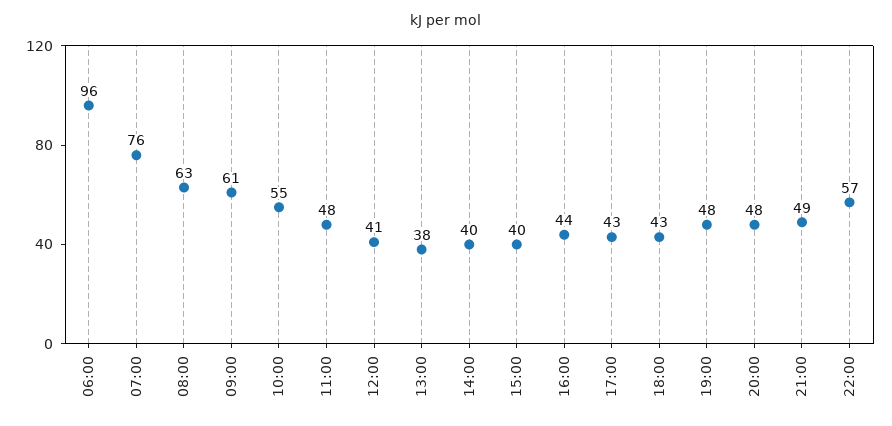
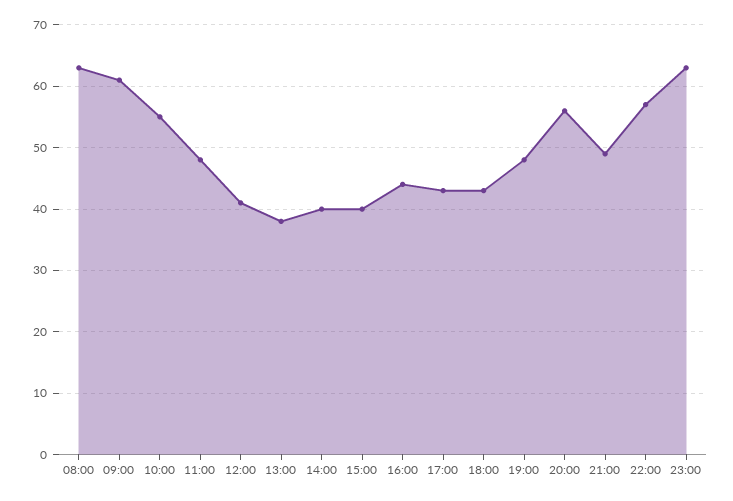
06:00: 96 -> none
07:00: 76 -> none
20:00: 48 -> 56
23:00: none -> 63

